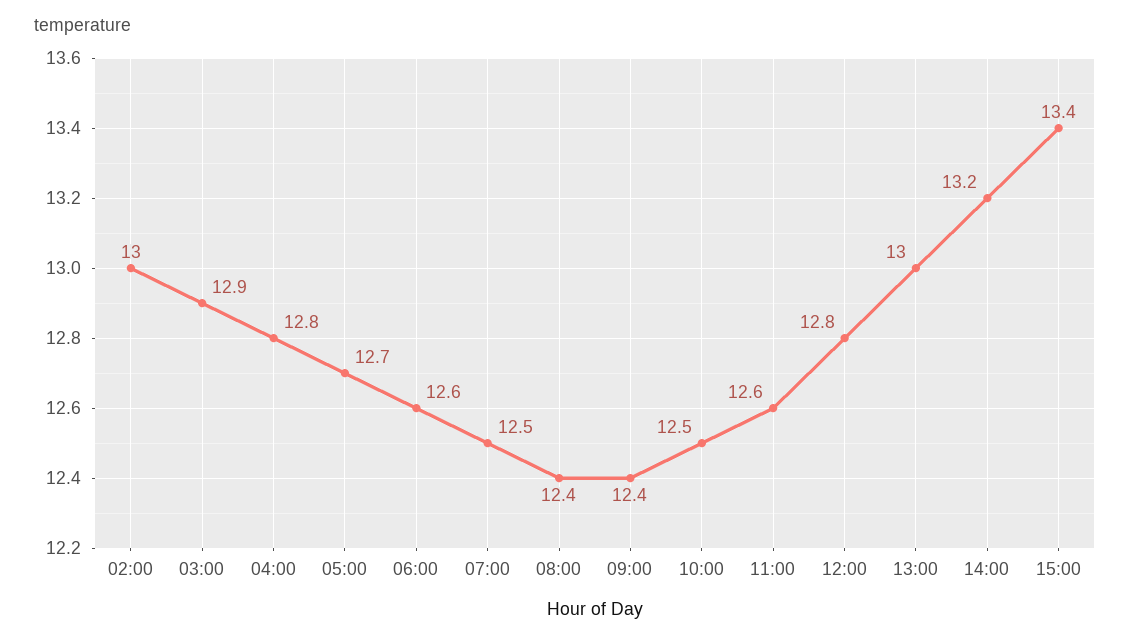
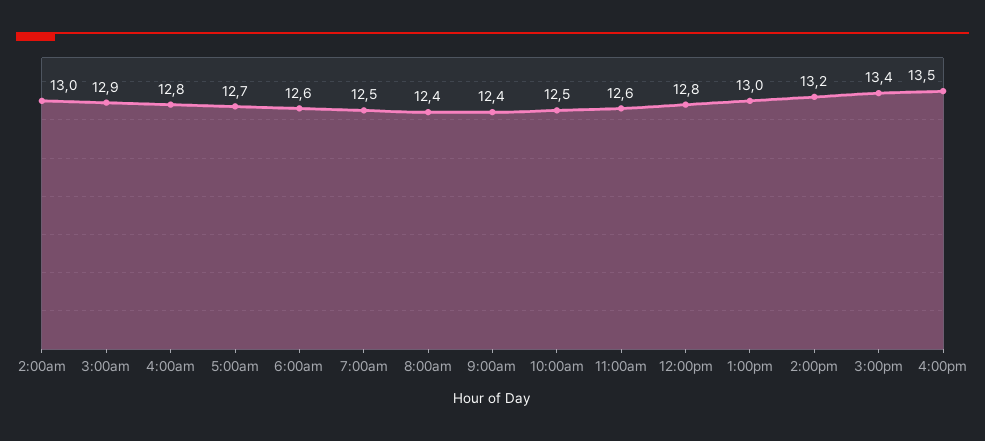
4:00pm: none -> 13.5

